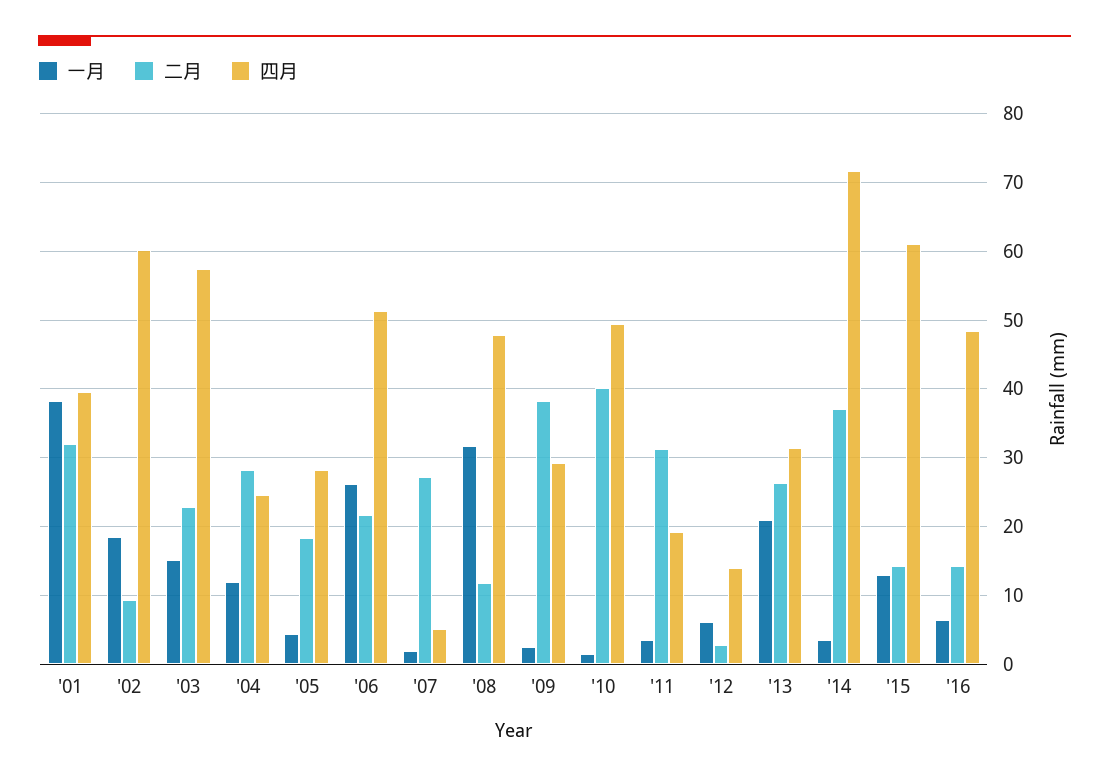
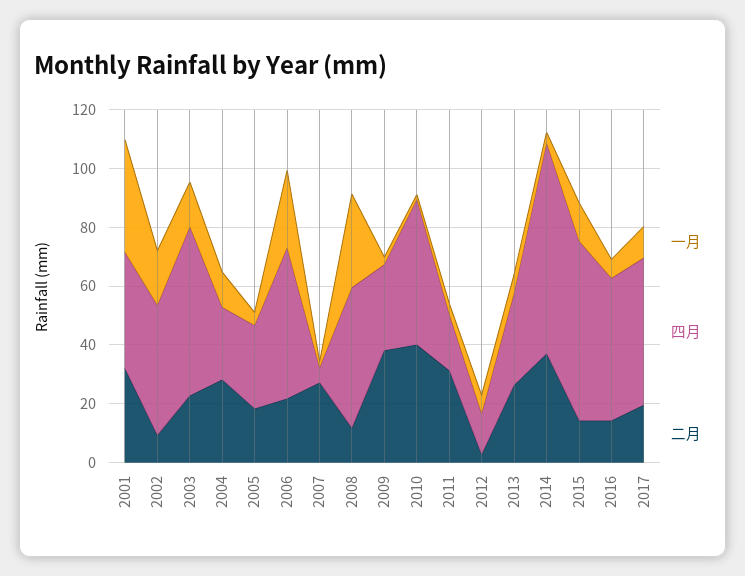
四月, '02: 60 -> 45
一月, '13: 21 -> 5
一月, 2017: none -> 10
四月, 2017: none -> 50
二月, 2017: none -> 20

